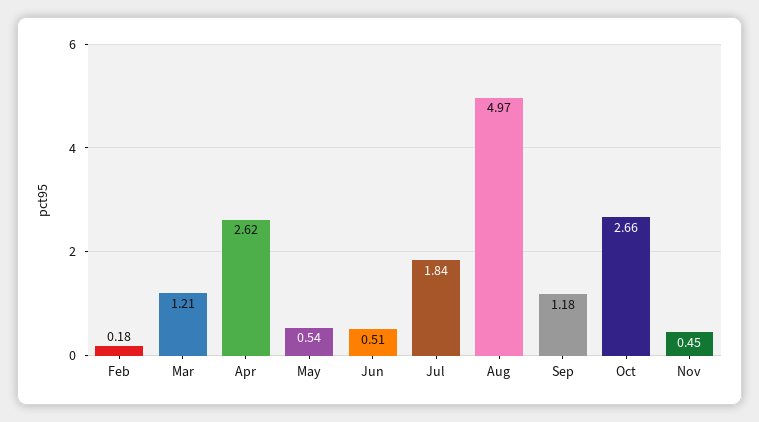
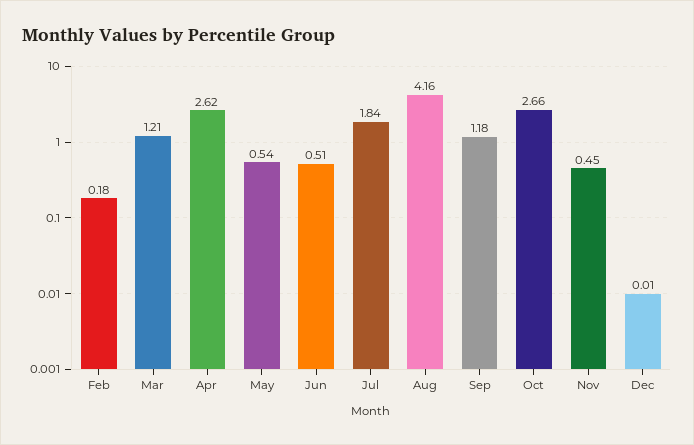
Aug: 4.97 -> 4.16
Dec: none -> 0.01

